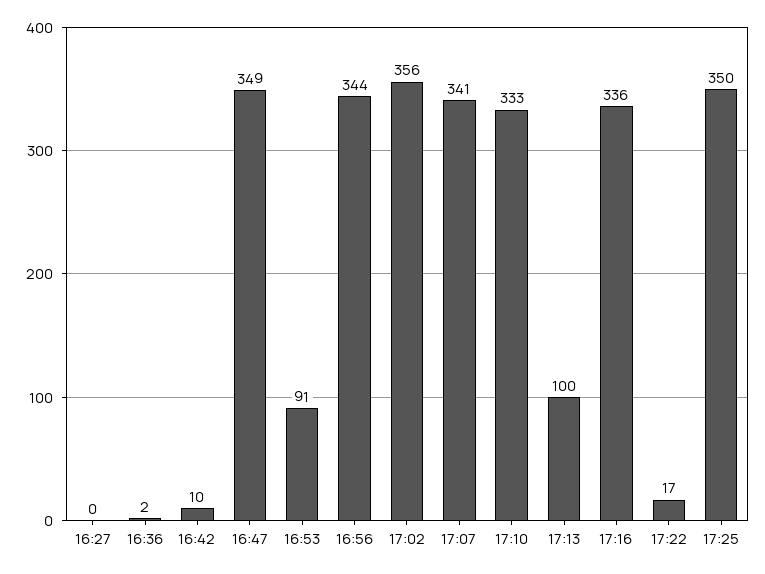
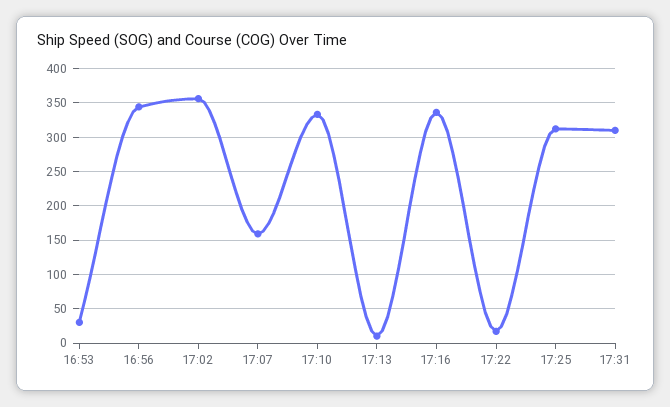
16:27: 0 -> none
16:36: 2 -> none
16:42: 10 -> none
16:47: 349 -> none
16:53: 91 -> 30
17:07: 341 -> 160
17:13: 100 -> 10
17:25: 350 -> 310
17:31: none -> 310

